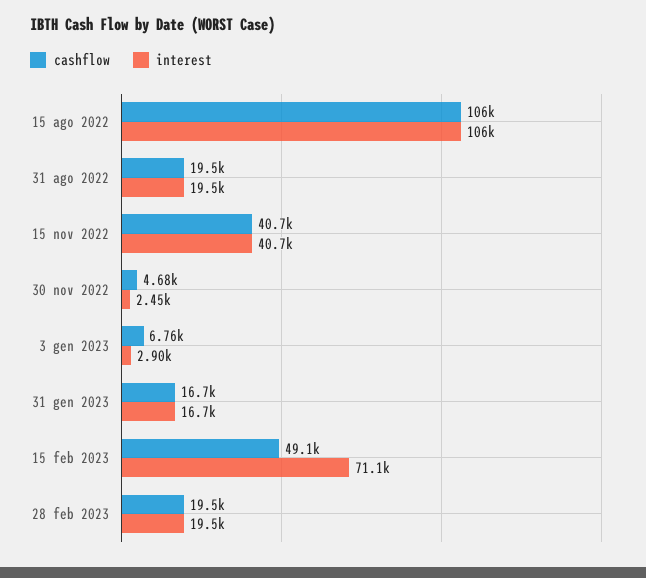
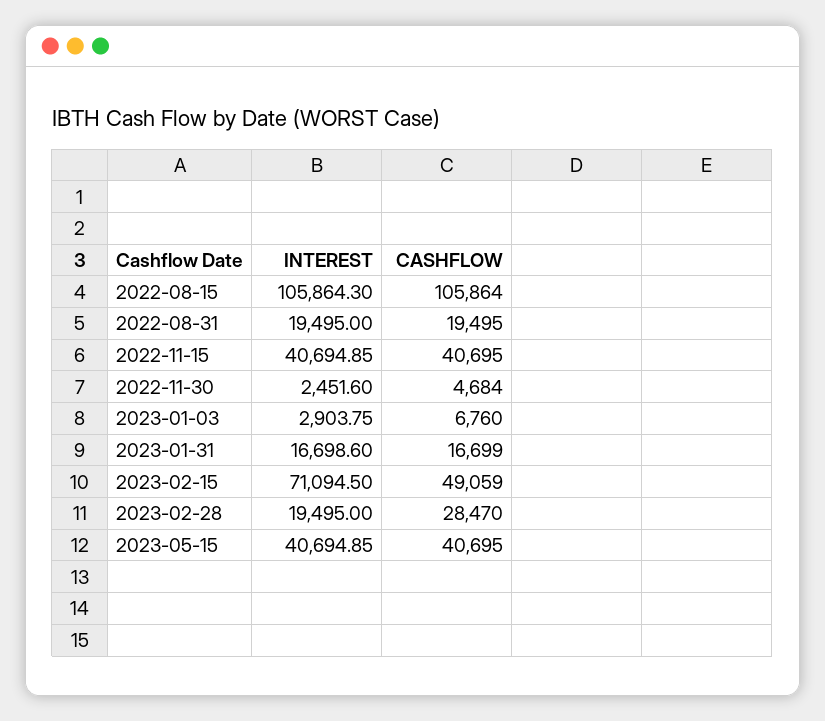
cashflow, 28 feb 2023: 19500 -> 28470
interest, 2023-05-15: none -> 40694.85
cashflow, 2023-05-15: none -> 40695

